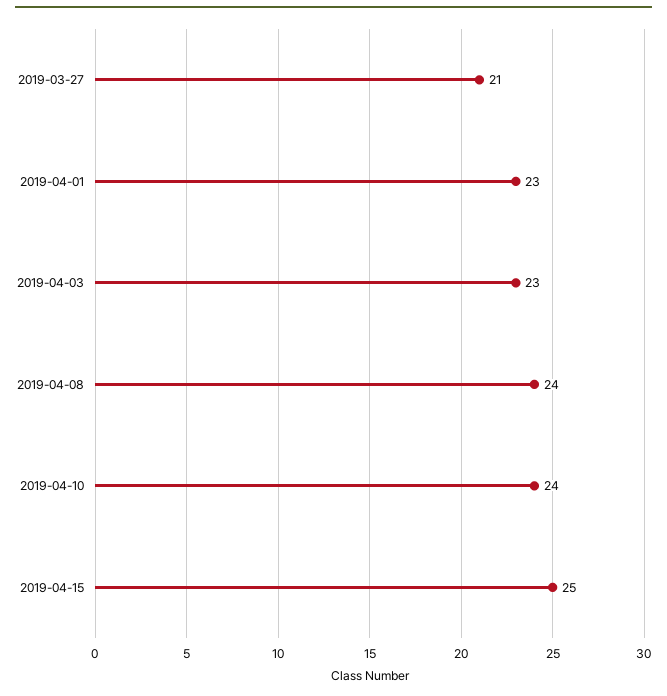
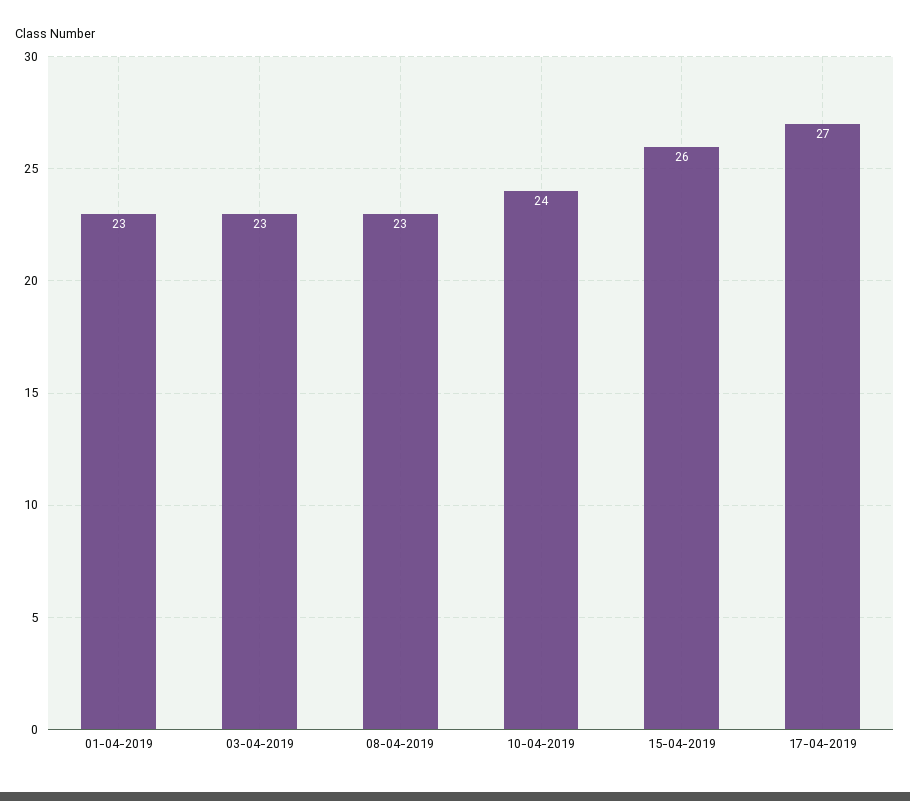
2019-03-27: 21 -> none
2019-04-08: 24 -> 23
2019-04-15: 25 -> 26
17-04-2019: none -> 27

